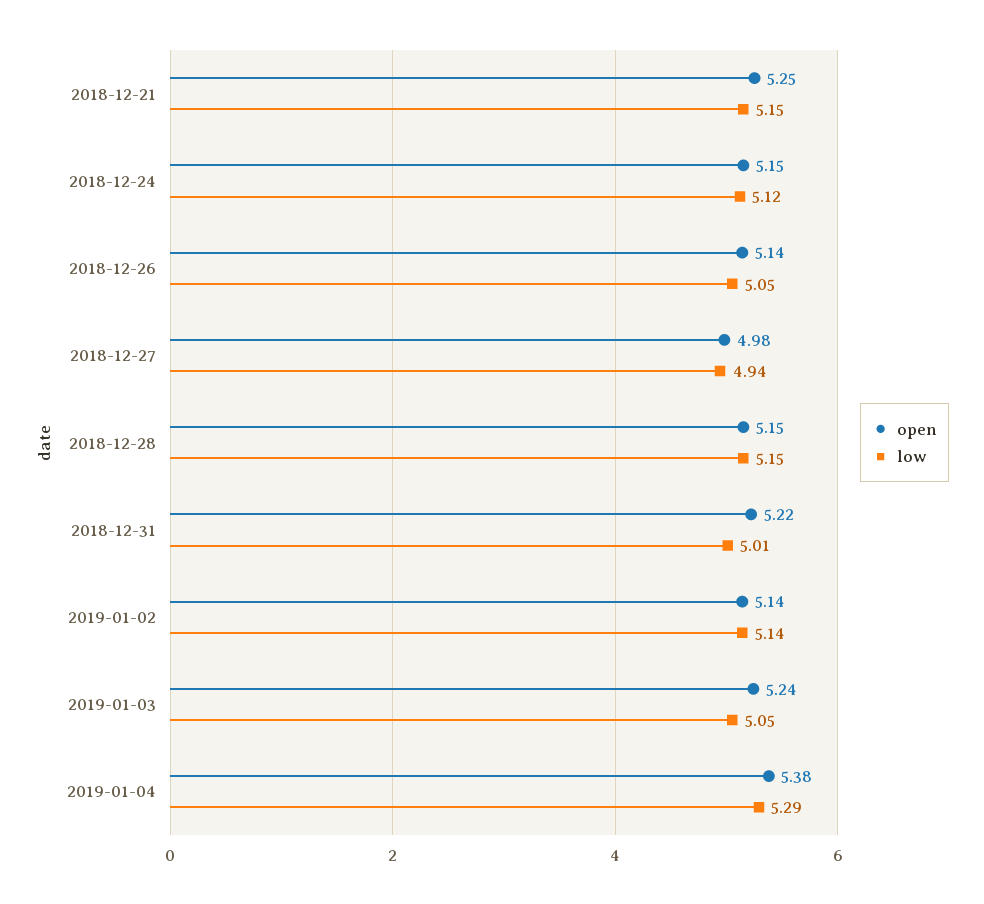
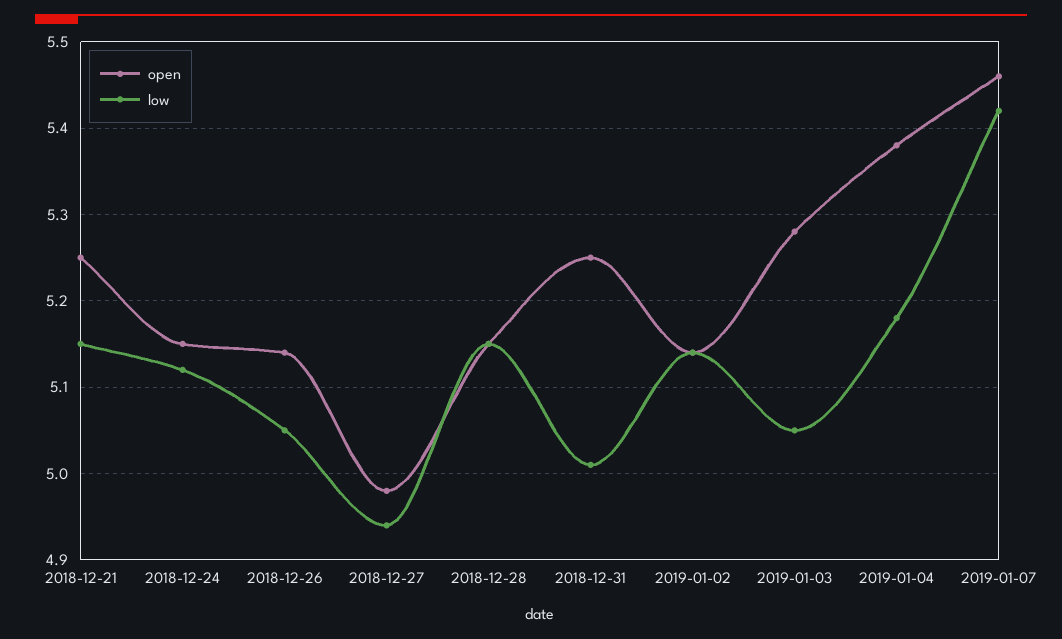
open, 2018-12-31: 5.22 -> 5.25
open, 2019-01-03: 5.24 -> 5.28
low, 2019-01-04: 5.29 -> 5.18
open, 2019-01-07: none -> 5.46
low, 2019-01-07: none -> 5.42

